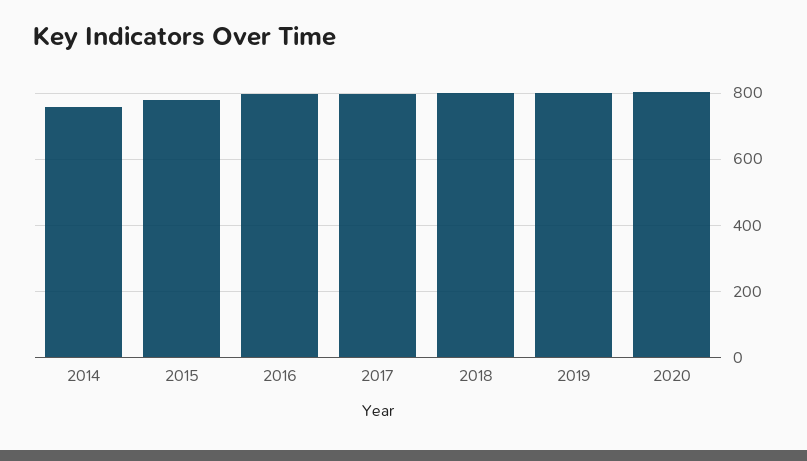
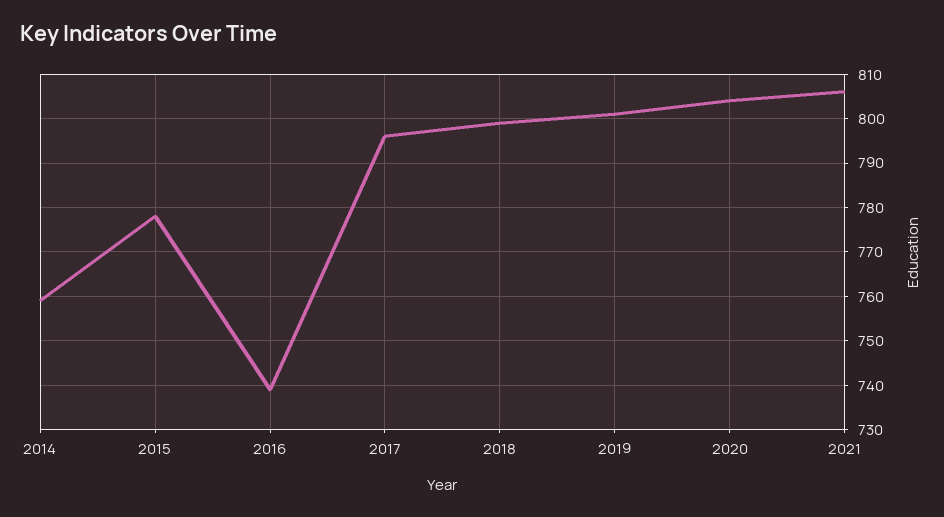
2016: 800 -> 740
2021: none -> 805

